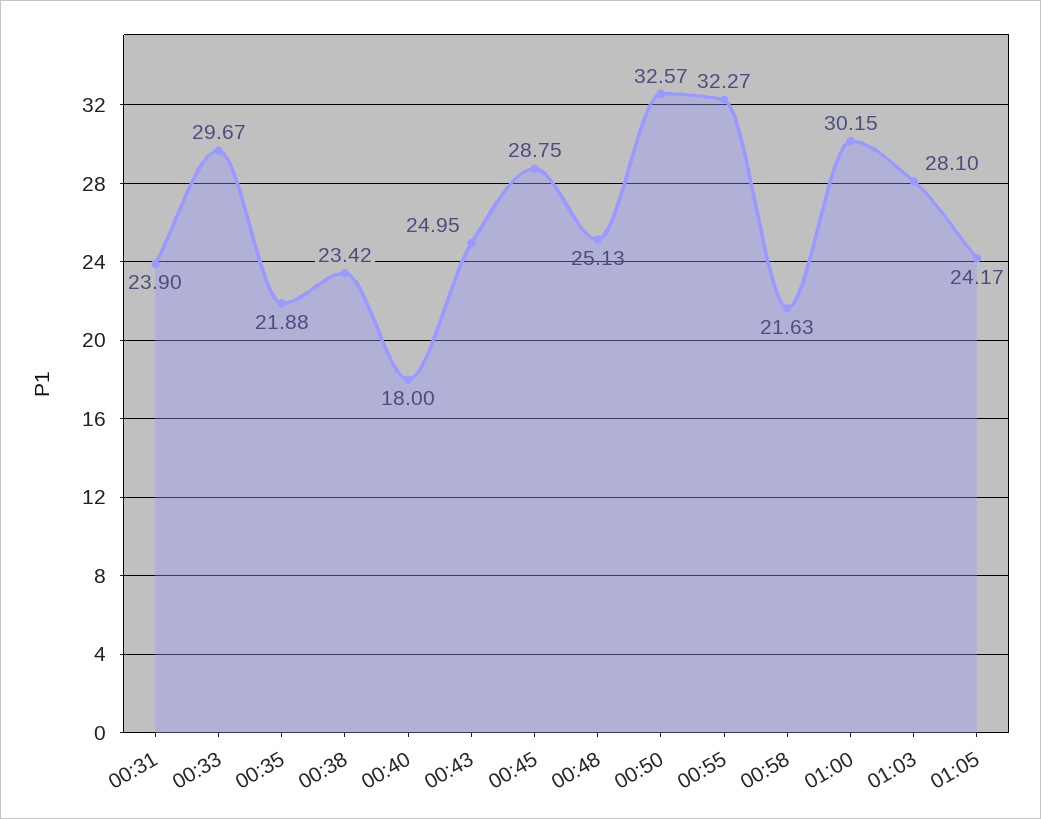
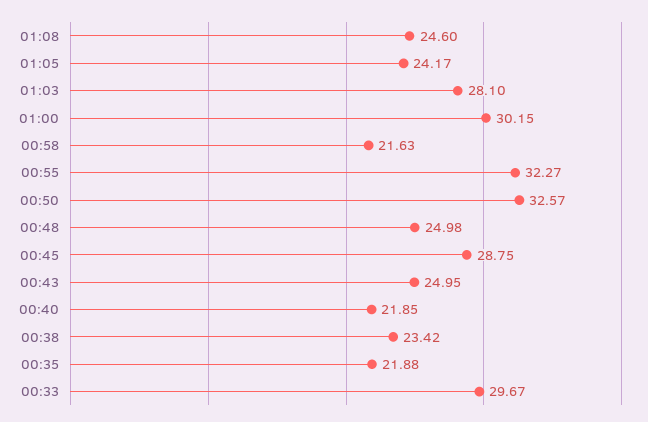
00:31: 23.9 -> none
00:40: 18 -> 21.85
00:48: 25.13 -> 24.98
01:08: none -> 24.6

